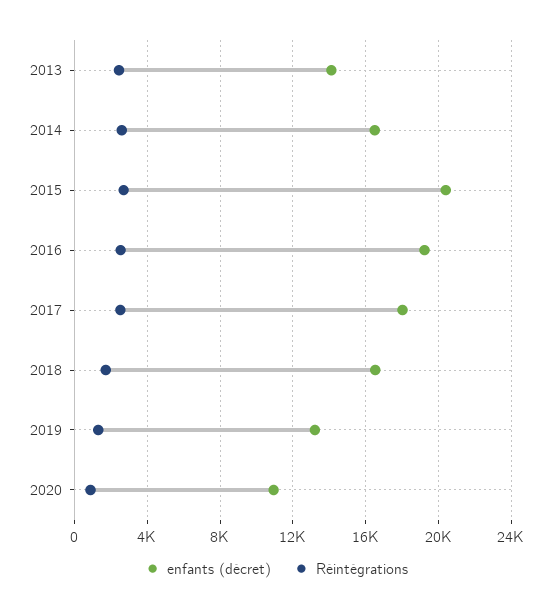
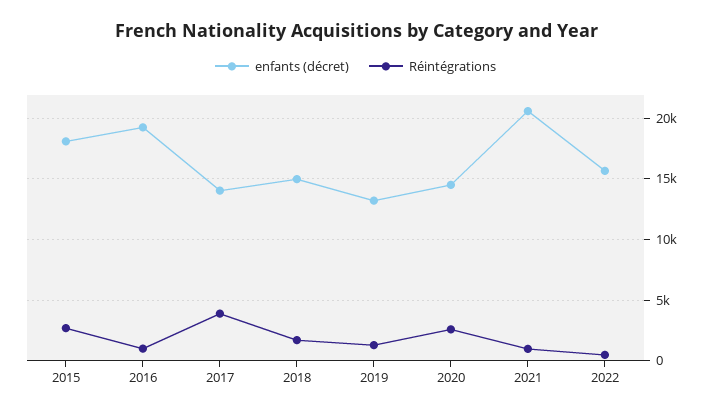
enfants (décret), 2013: 14000 -> none
Réintégrations, 2013: 2500 -> none
enfants (décret), 2014: 16500 -> none
Réintégrations, 2014: 2500 -> none
enfants (décret), 2015: 20500 -> 18000
Réintégrations, 2016: 2500 -> 1000
enfants (décret), 2017: 18000 -> 14000
Réintégrations, 2017: 2500 -> 4000
enfants (décret), 2018: 16500 -> 15000
enfants (décret), 2020: 11000 -> 14500
Réintégrations, 2020: 1000 -> 2500
enfants (décret), 2021: none -> 20500
Réintégrations, 2021: none -> 1000
enfants (décret), 2022: none -> 15500
Réintégrations, 2022: none -> 500

